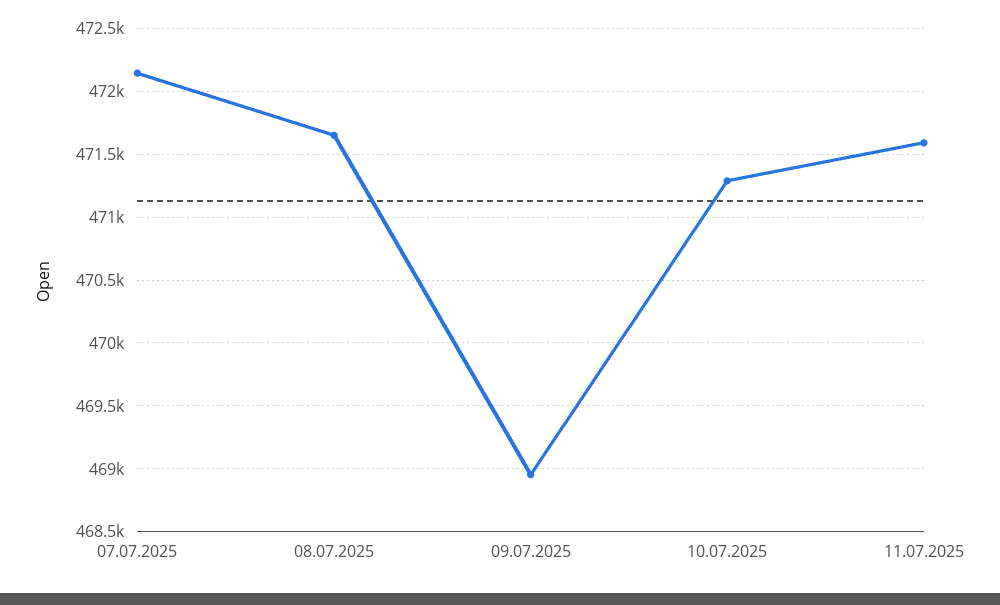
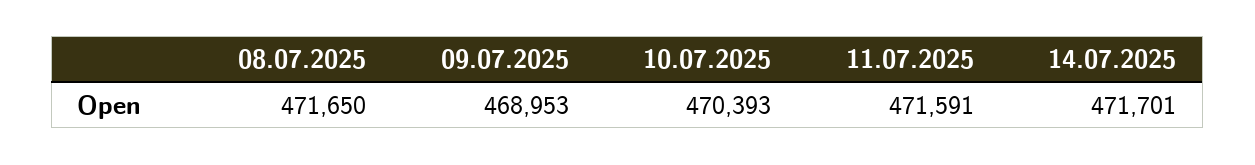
07.07.2025: 472150 -> none
10.07.2025: 471300 -> 470393
14.07.2025: none -> 471701

